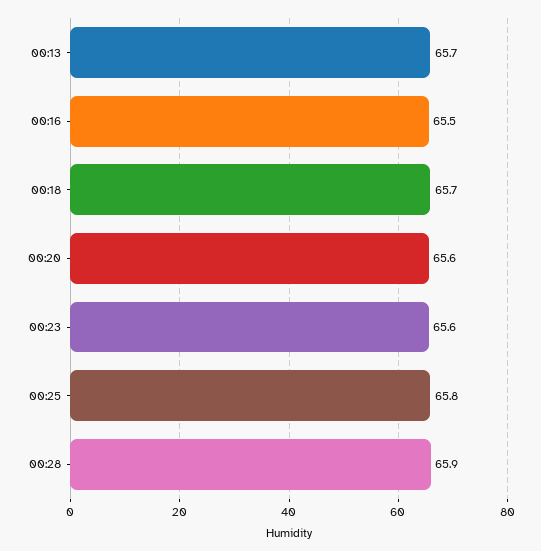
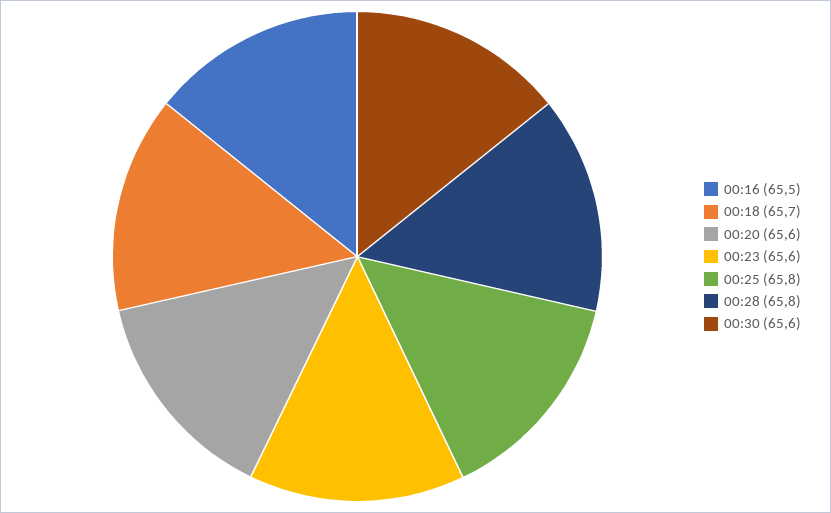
00:13: 65.7 -> none
00:28: 65.9 -> 65.8
00:30: none -> 65.6

